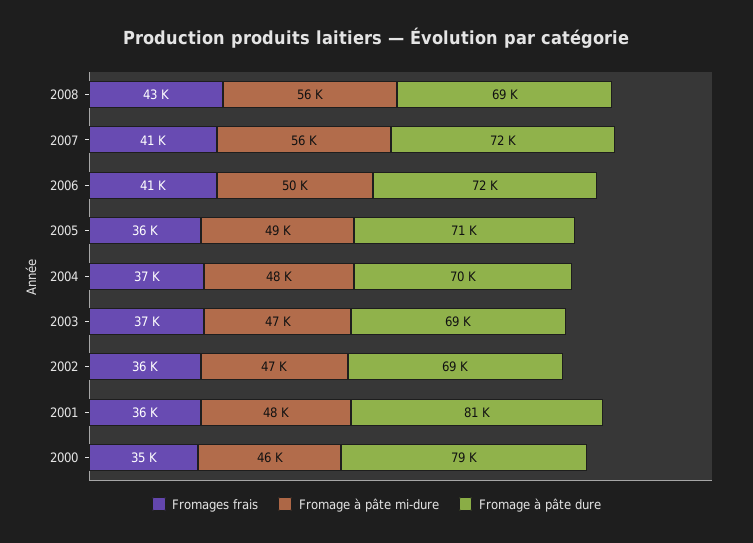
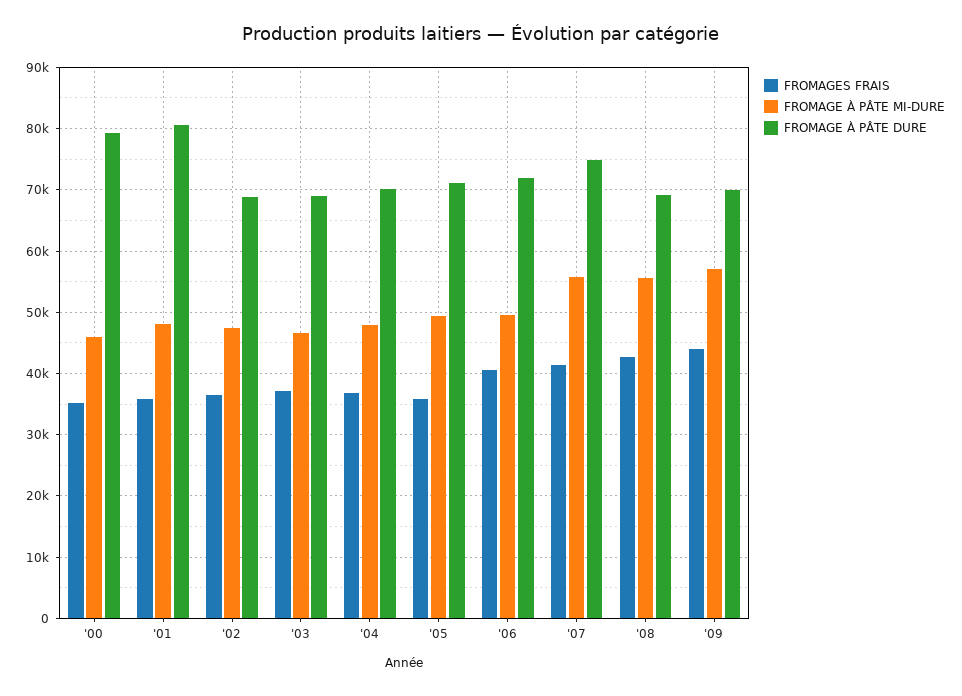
Fromage à pâte dure, 2007: 72000 -> 75000
Fromages frais, '09: none -> 44000
Fromage à pâte mi-dure, '09: none -> 57000
Fromage à pâte dure, '09: none -> 70000

